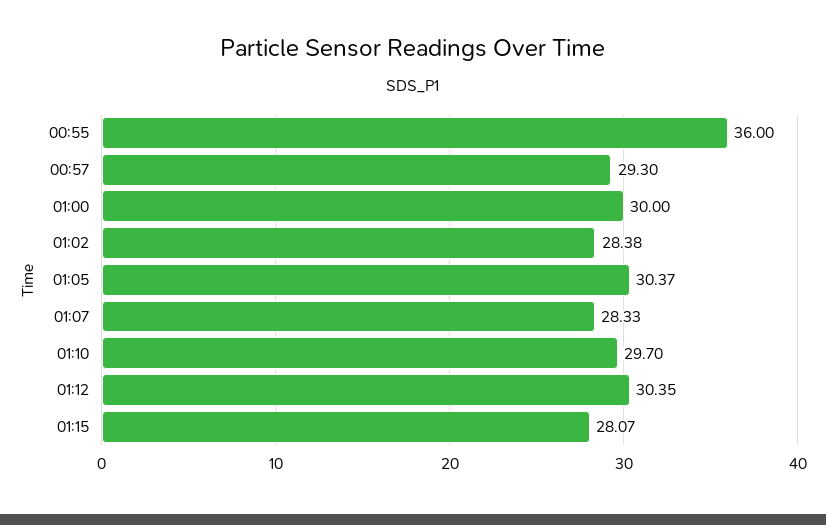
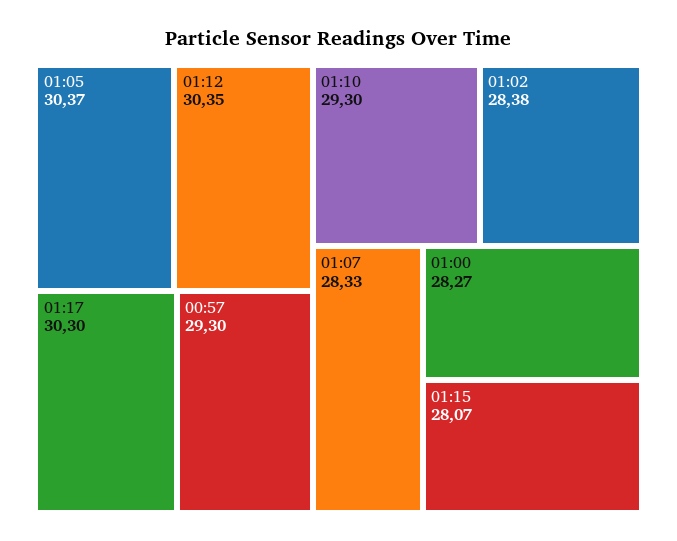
00:55: 36 -> none
01:00: 30 -> 28.27
01:10: 29.7 -> 29.3
01:17: none -> 30.3

